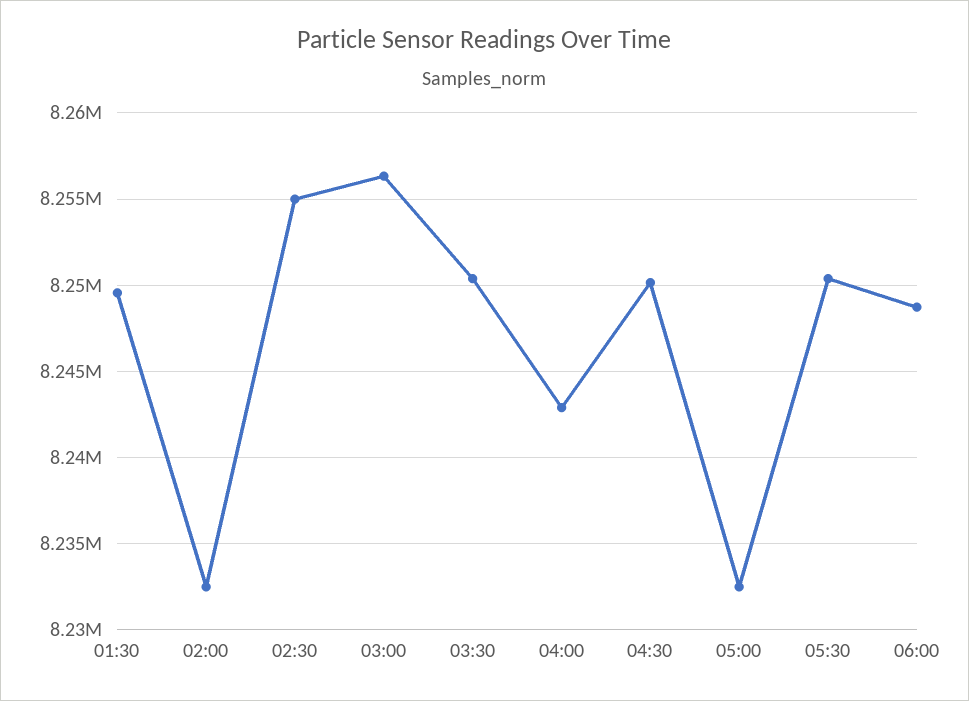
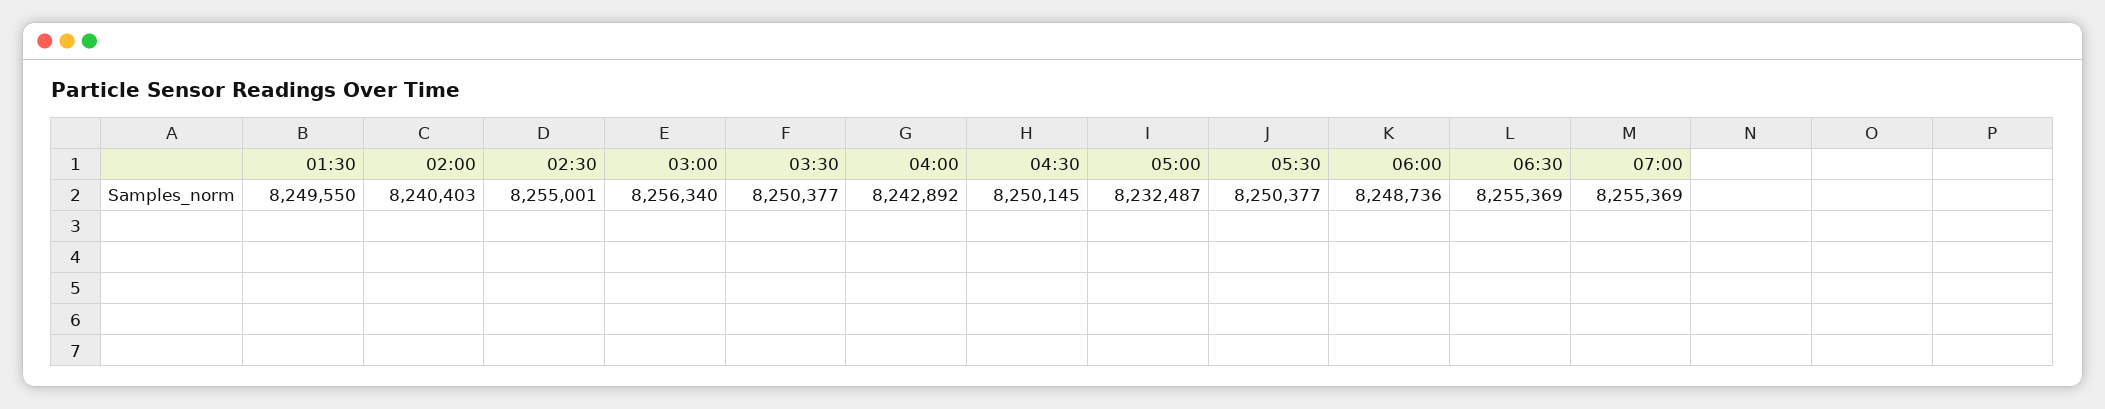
02:00: 8232500 -> 8240403
06:30: none -> 8255369
07:00: none -> 8255369

